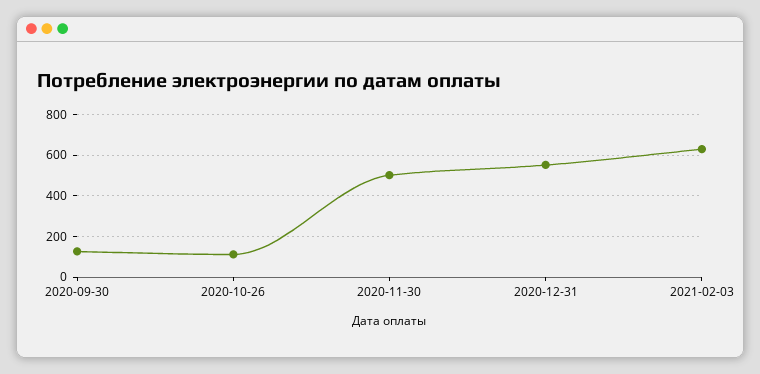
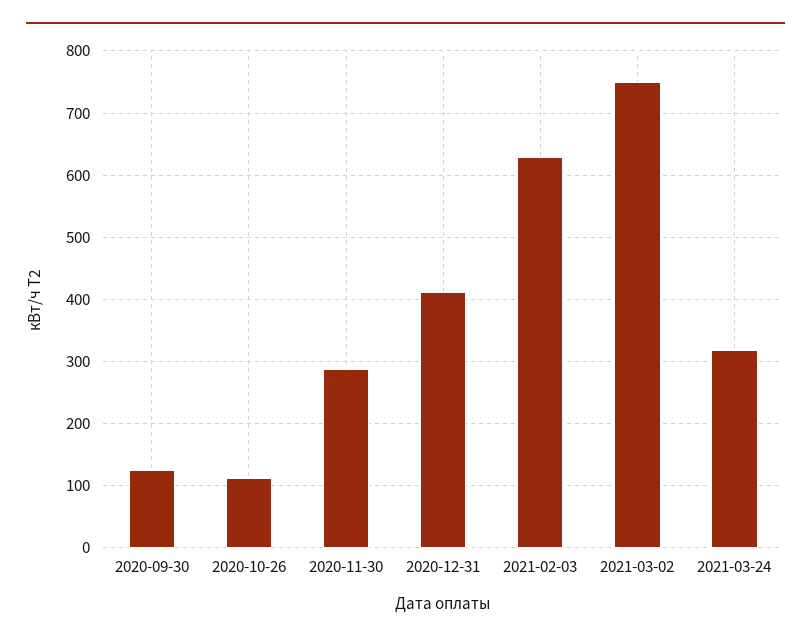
2020-11-30: 500 -> 290
2020-12-31: 550 -> 410
2021-03-02: none -> 750
2021-03-24: none -> 320

